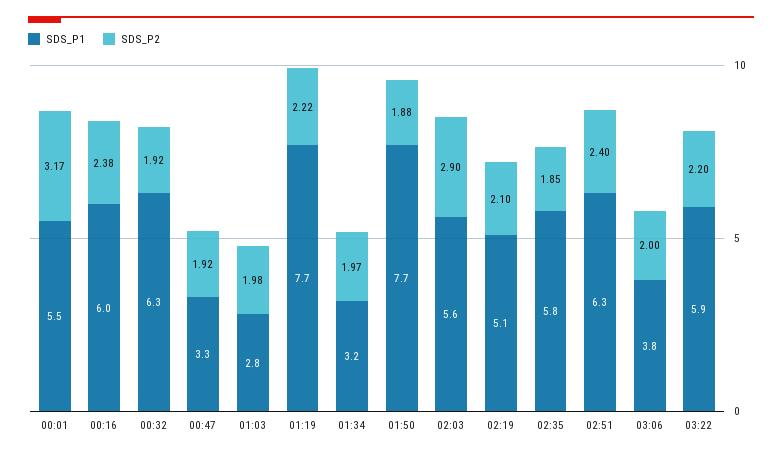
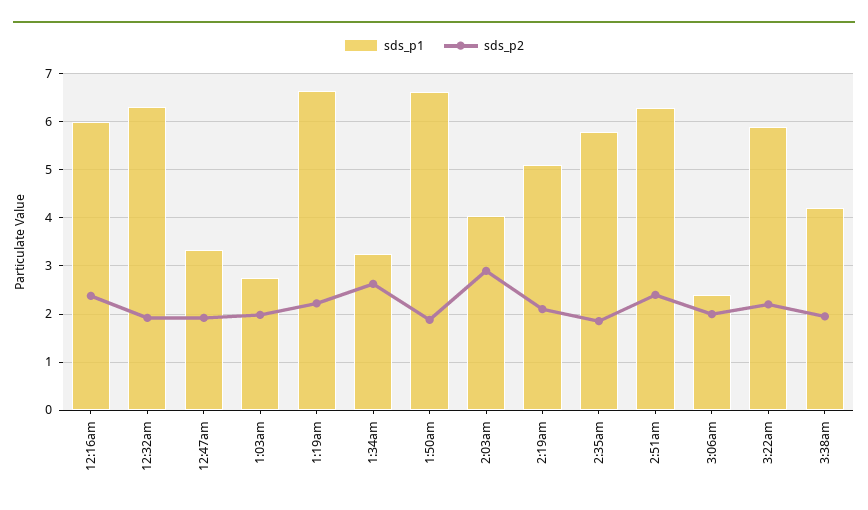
SDS_P1, 00:01: 5.5 -> none
SDS_P2, 00:01: 3.17 -> none
SDS_P1, 01:19: 7.7 -> 6.6
SDS_P2, 01:34: 1.97 -> 2.6
SDS_P1, 01:50: 7.7 -> 6.6
SDS_P1, 02:03: 5.6 -> 4
SDS_P1, 03:06: 3.8 -> 2.4
SDS_P1, 3:38am: none -> 4.2
SDS_P2, 3:38am: none -> 2

